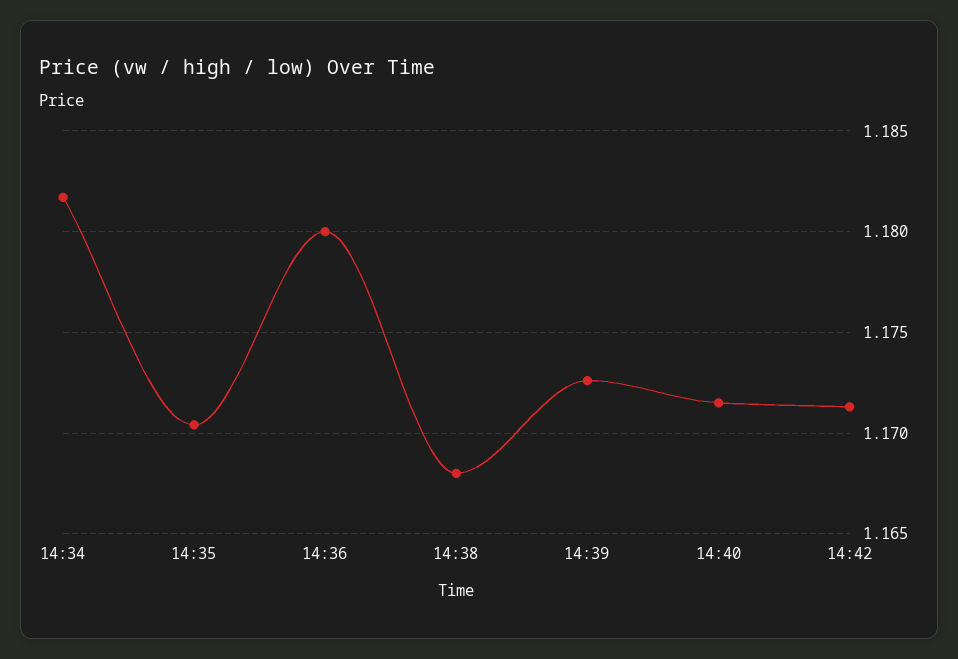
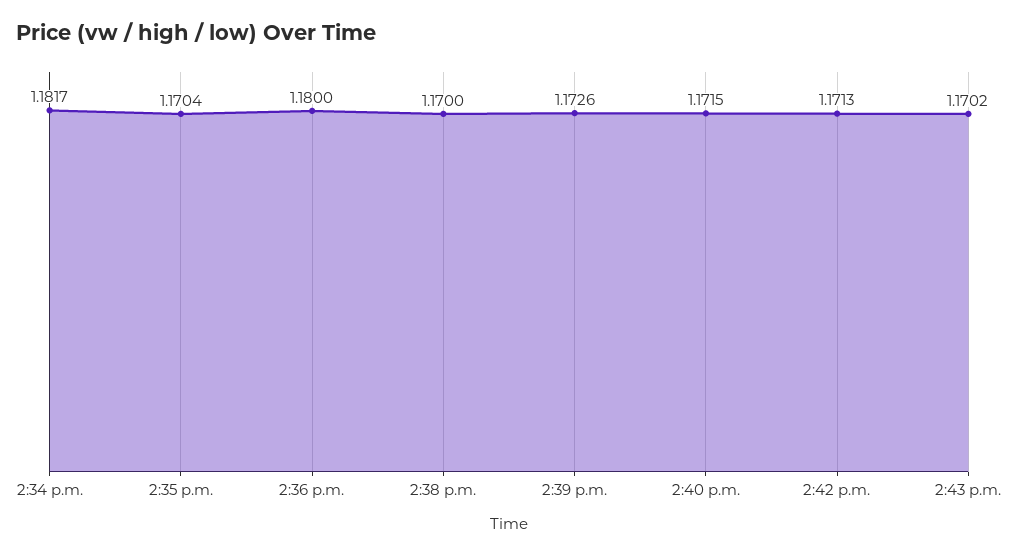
14:38: 1.168 -> 1.17
2:43 p.m.: none -> 1.1702

